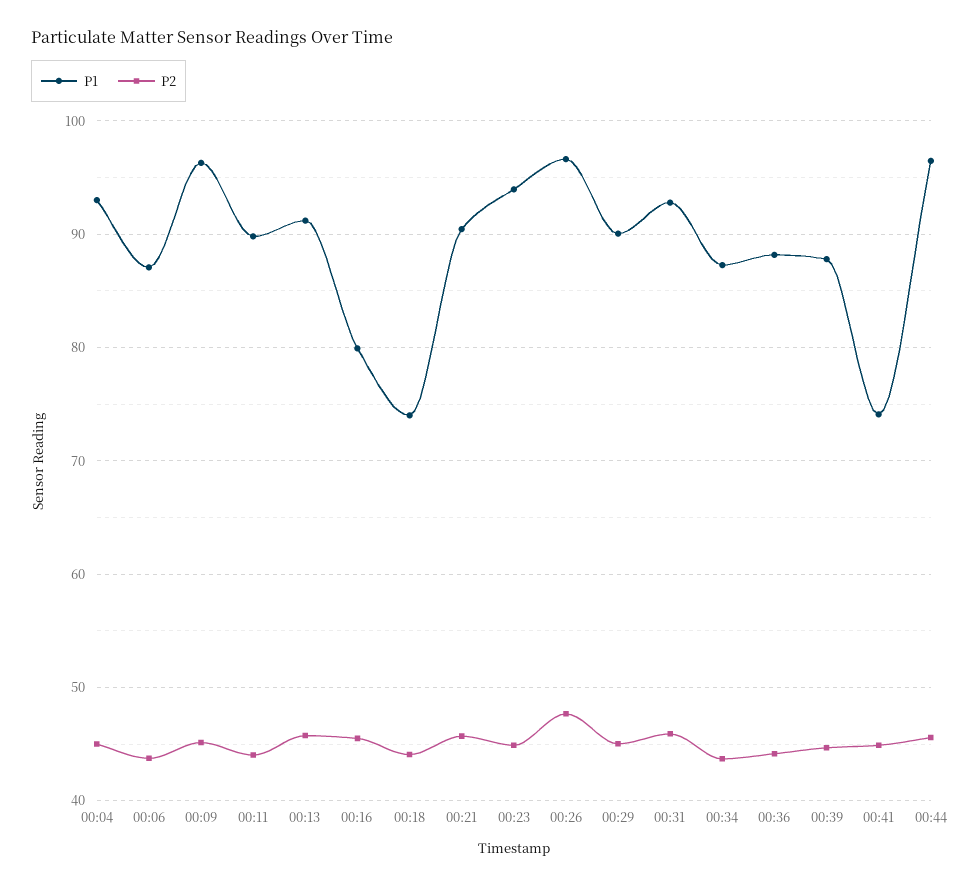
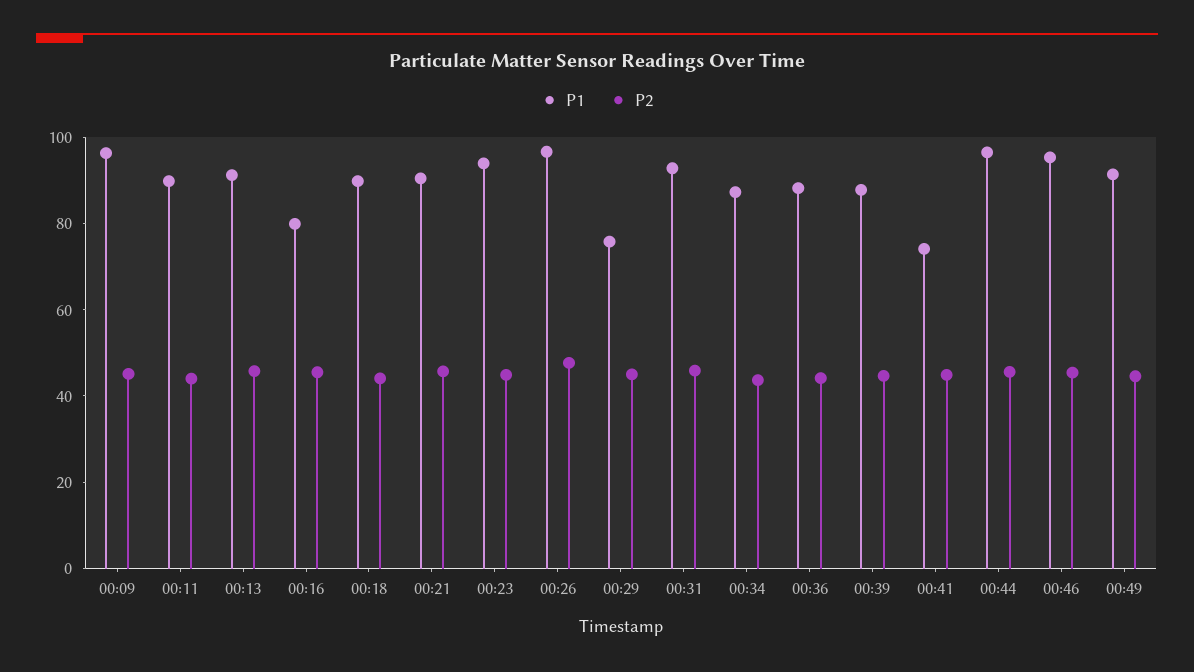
P1, 00:04: 93 -> none
P2, 00:04: 45 -> none
P1, 00:06: 87 -> none
P2, 00:06: 44 -> none
P1, 00:18: 74 -> 90
P1, 00:29: 90 -> 75
P1, 00:46: none -> 95
P2, 00:46: none -> 45
P1, 00:49: none -> 90
P2, 00:49: none -> 45

